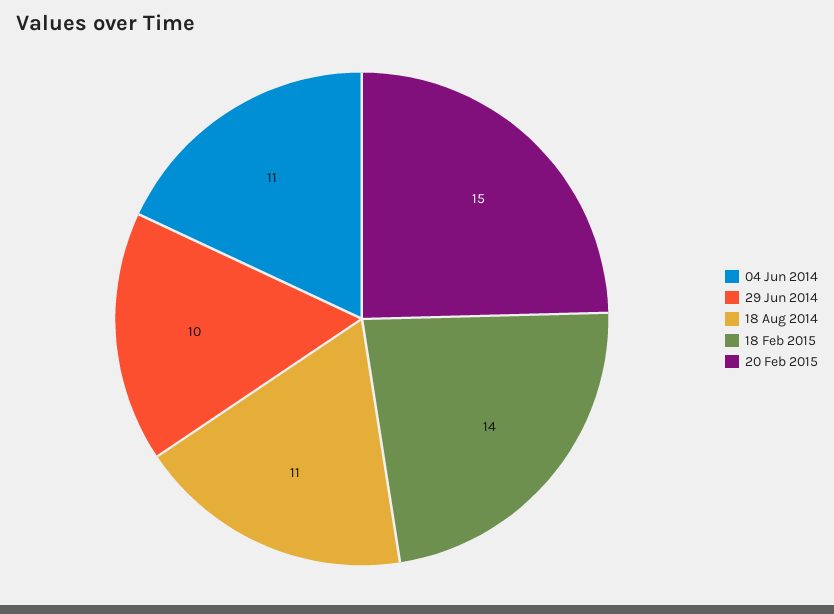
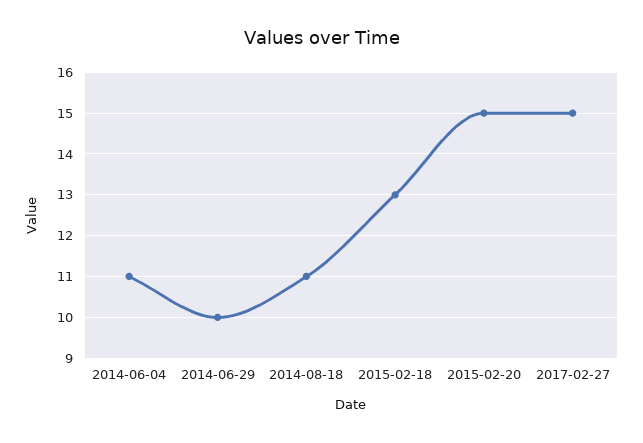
18 Feb 2015: 14 -> 13
2017-02-27: none -> 15

